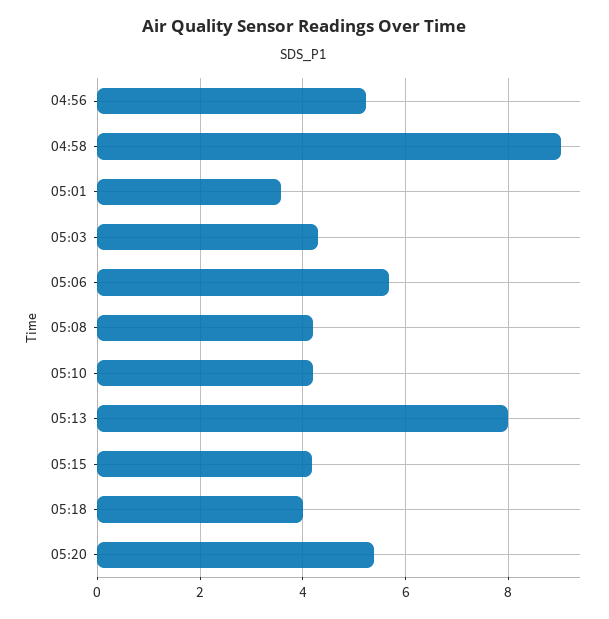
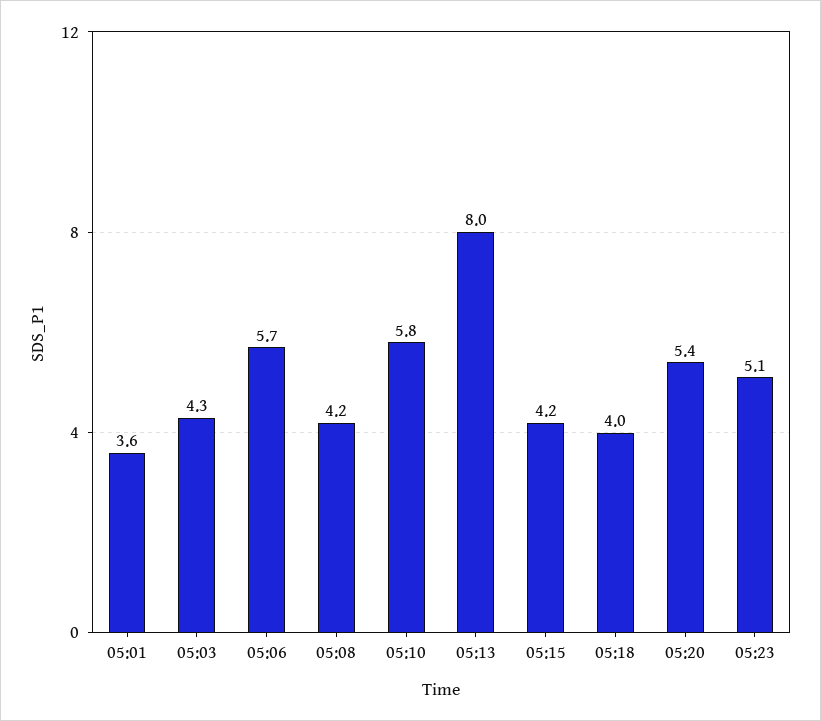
04:56: 5.2 -> none
04:58: 9 -> none
05:10: 4.2 -> 5.8
05:23: none -> 5.1

